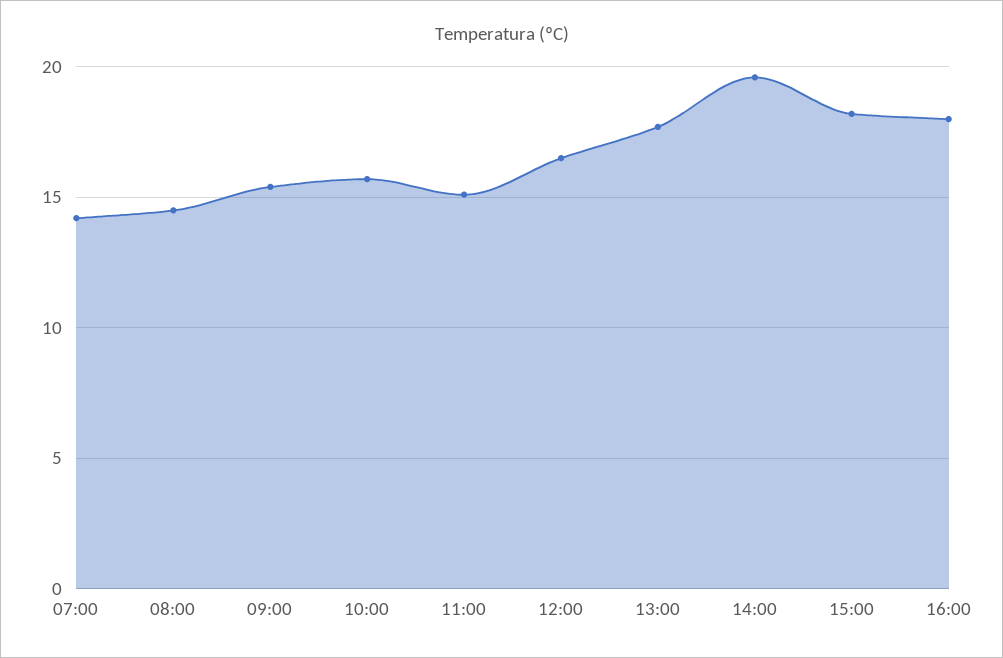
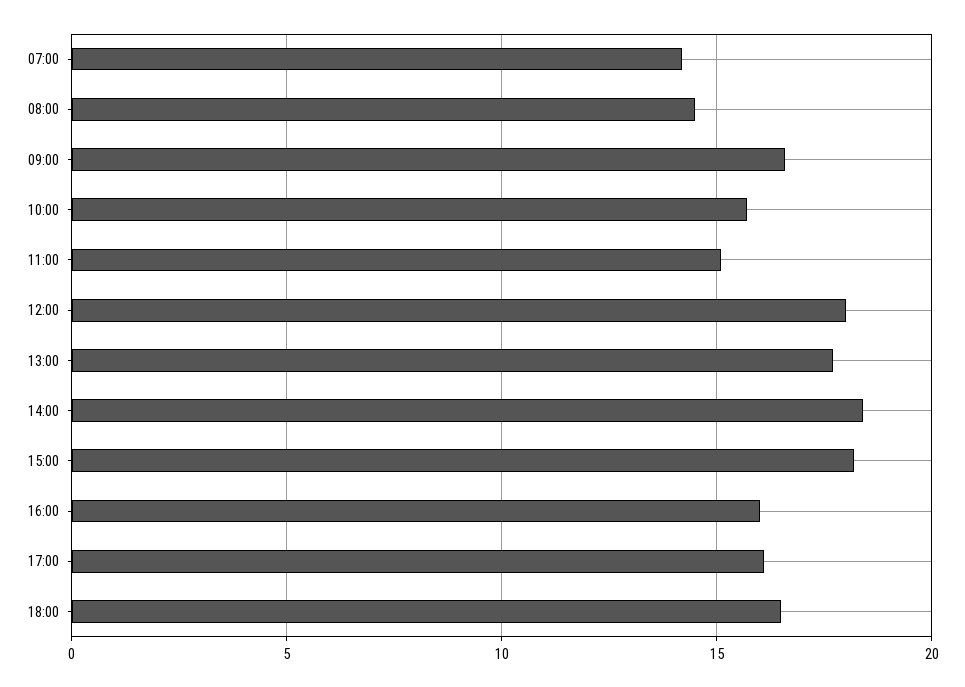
09:00: 15.5 -> 16.5
12:00: 16.5 -> 18
14:00: 19.5 -> 18.5
16:00: 18 -> 16
17:00: none -> 16
18:00: none -> 16.5

